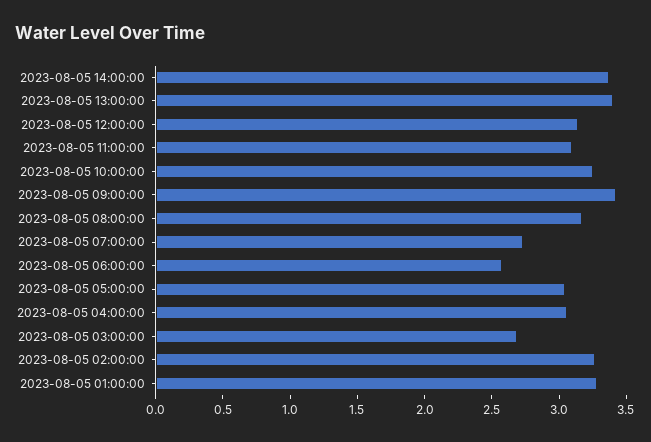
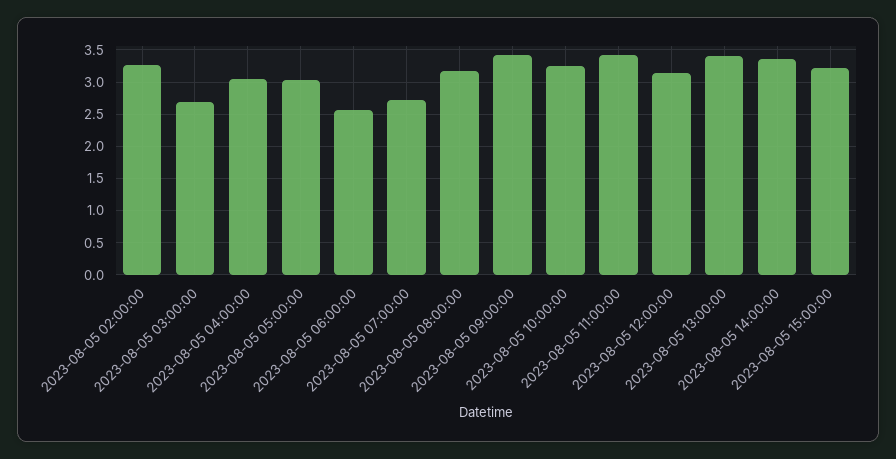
2023-08-05 11:00:00: 3.1 -> 3.4
2023-08-05 01:00:00: 3.3 -> none
2023-08-05 15:00:00: none -> 3.2

